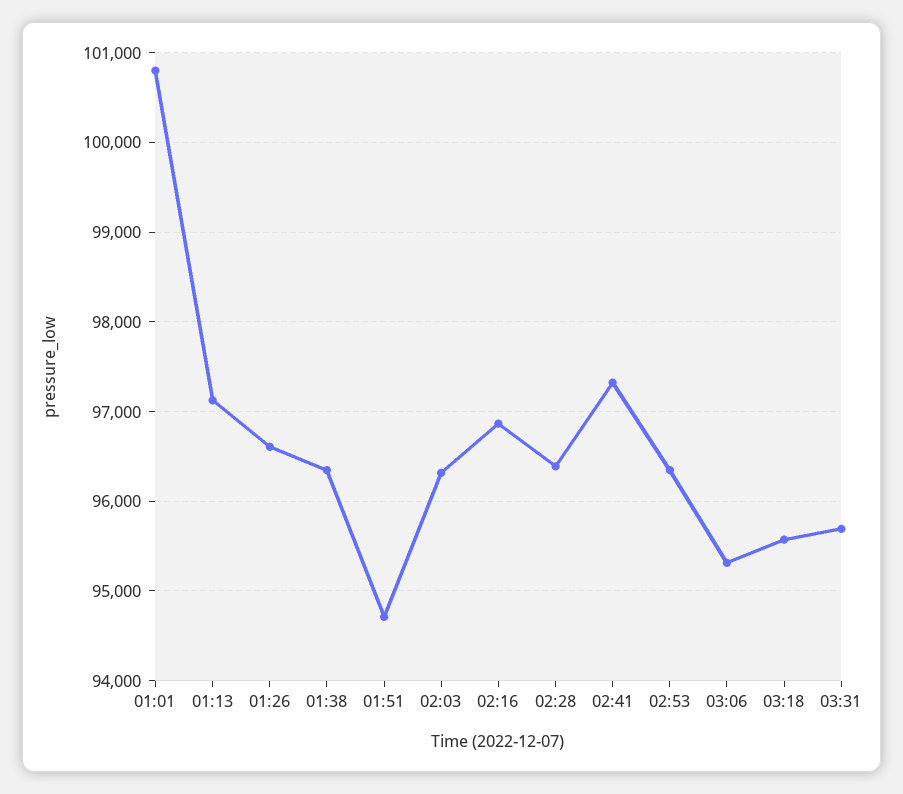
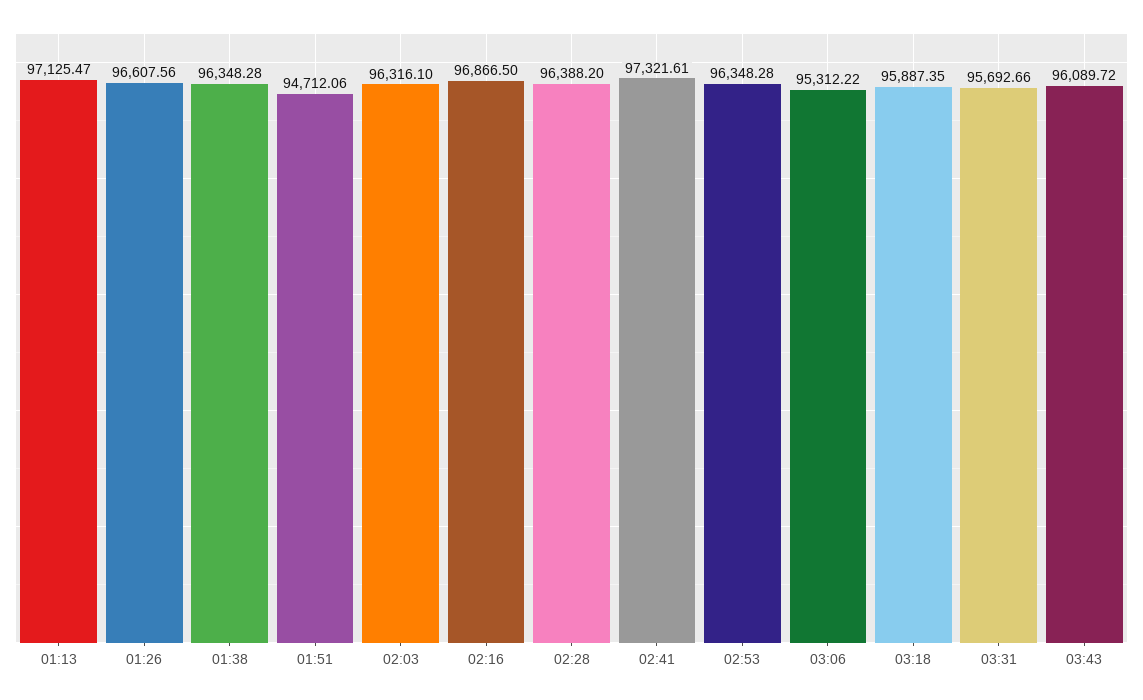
01:01: 100800 -> none
03:18: 95600 -> 95887.35
03:43: none -> 96089.72

